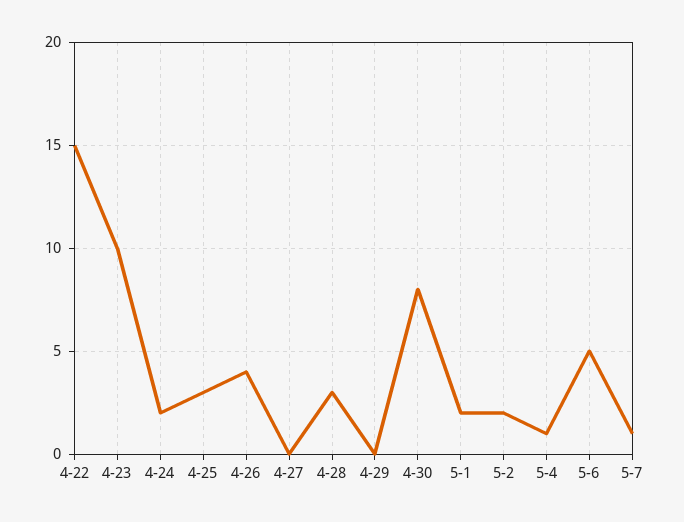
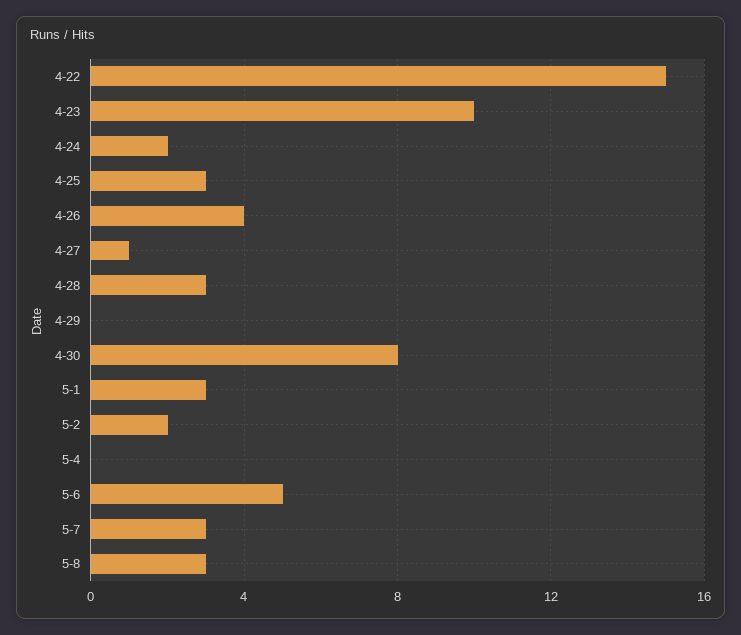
4-27: 0 -> 1
5-1: 2 -> 3
5-4: 1 -> 0
5-7: 1 -> 3
5-8: none -> 3

